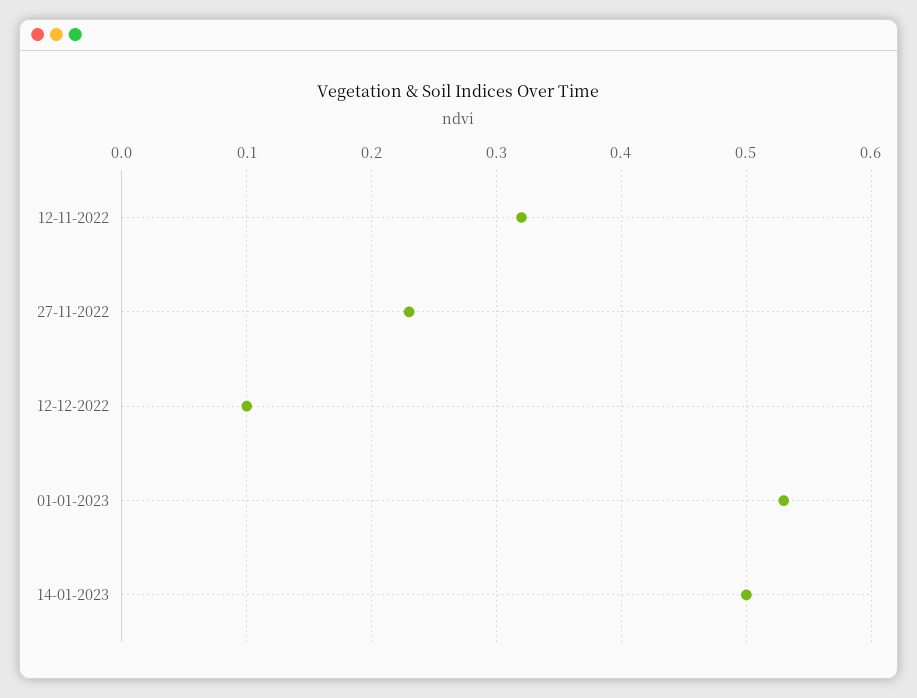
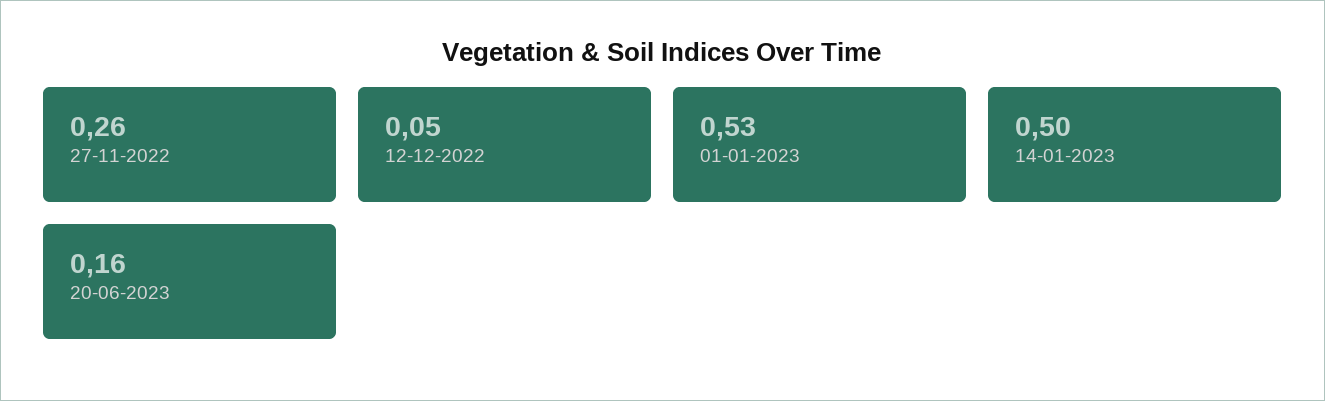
12-11-2022: 0.32 -> none
27-11-2022: 0.23 -> 0.26
12-12-2022: 0.1 -> 0.05
20-06-2023: none -> 0.16

